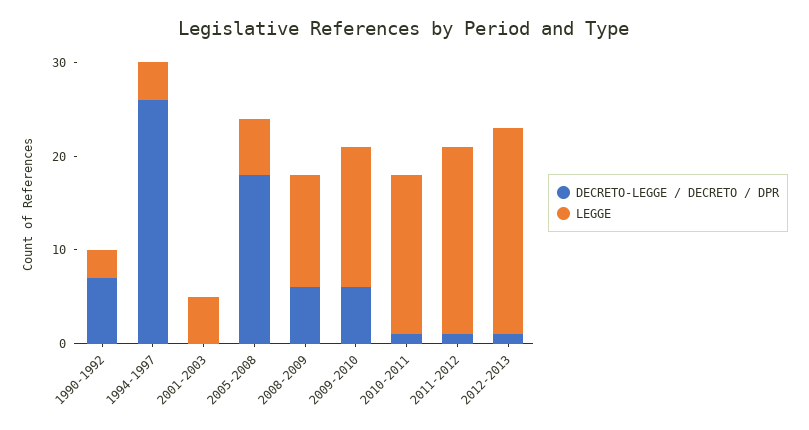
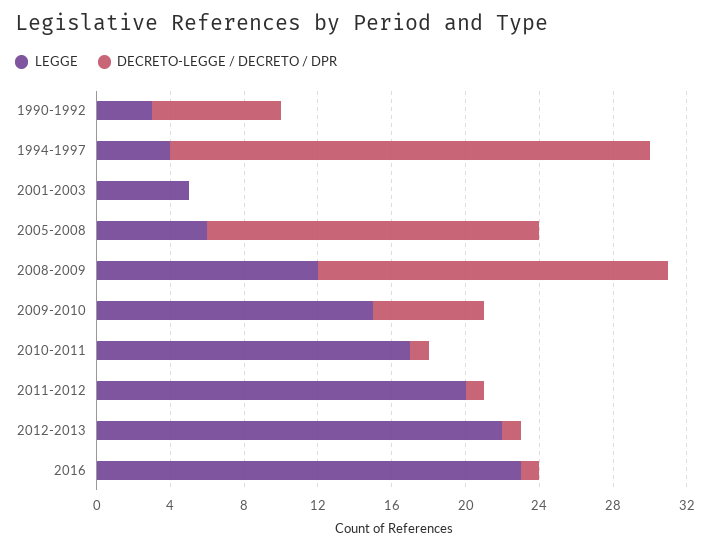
DECRETO-LEGGE / DECRETO / DPR, 2008-2009: 6 -> 19
LEGGE, 2016: none -> 23
DECRETO-LEGGE / DECRETO / DPR, 2016: none -> 1

